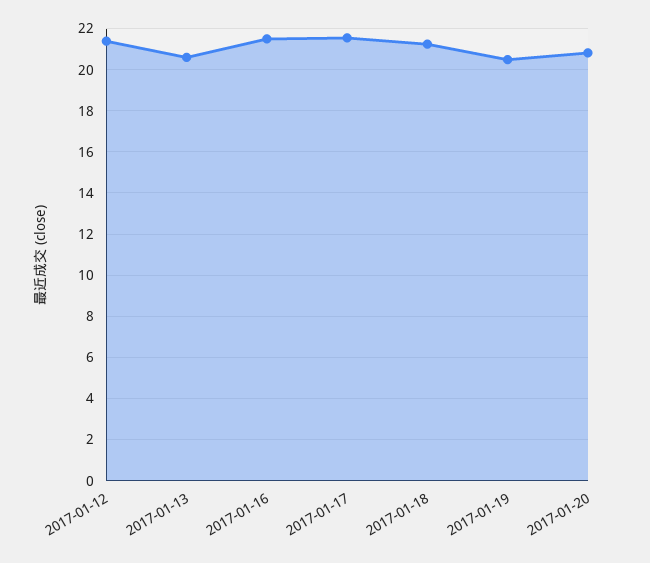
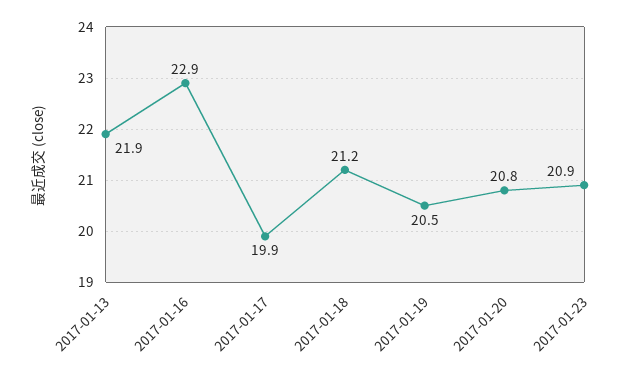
2017-01-12: 21.5 -> none
2017-01-13: 20.5 -> 21.9
2017-01-16: 21.5 -> 22.9
2017-01-17: 21.5 -> 19.9
2017-01-23: none -> 20.9

